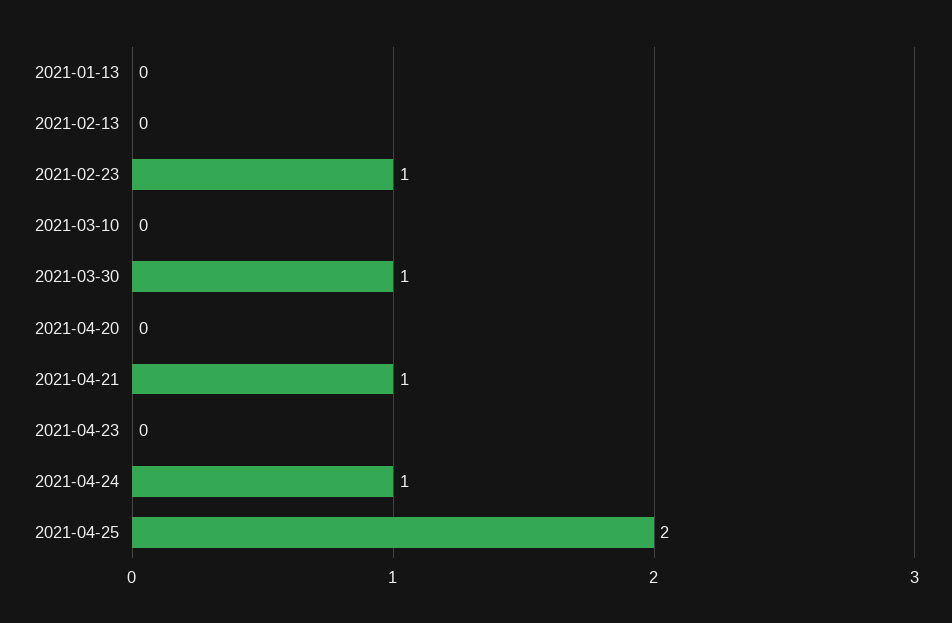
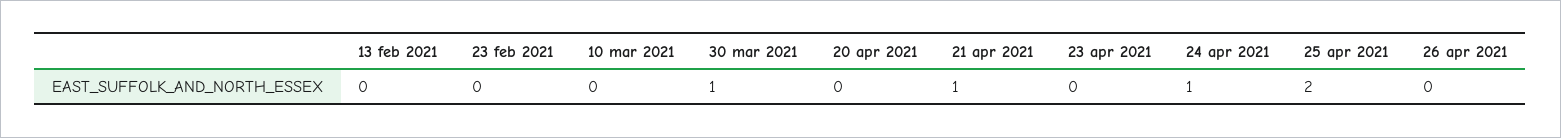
2021-01-13: 0 -> none
2021-02-23: 1 -> 0
26 apr 2021: none -> 0

